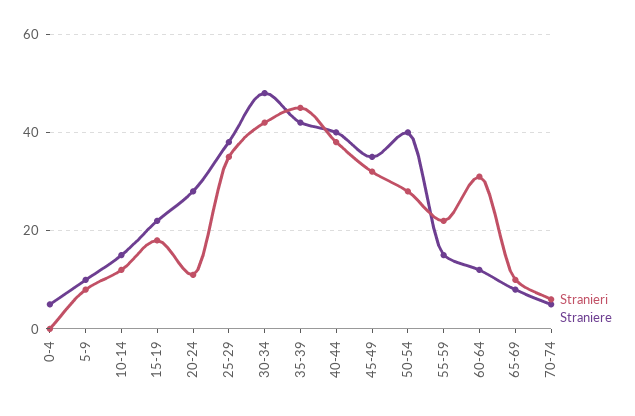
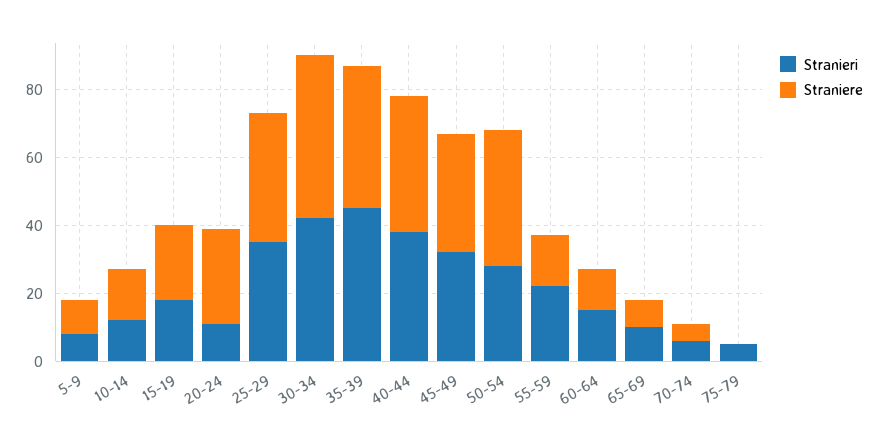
Stranieri, 0-4: 0 -> none
Straniere, 0-4: 5 -> none
Stranieri, 60-64: 30 -> 15
Stranieri, 75-79: none -> 5
Straniere, 75-79: none -> 0

